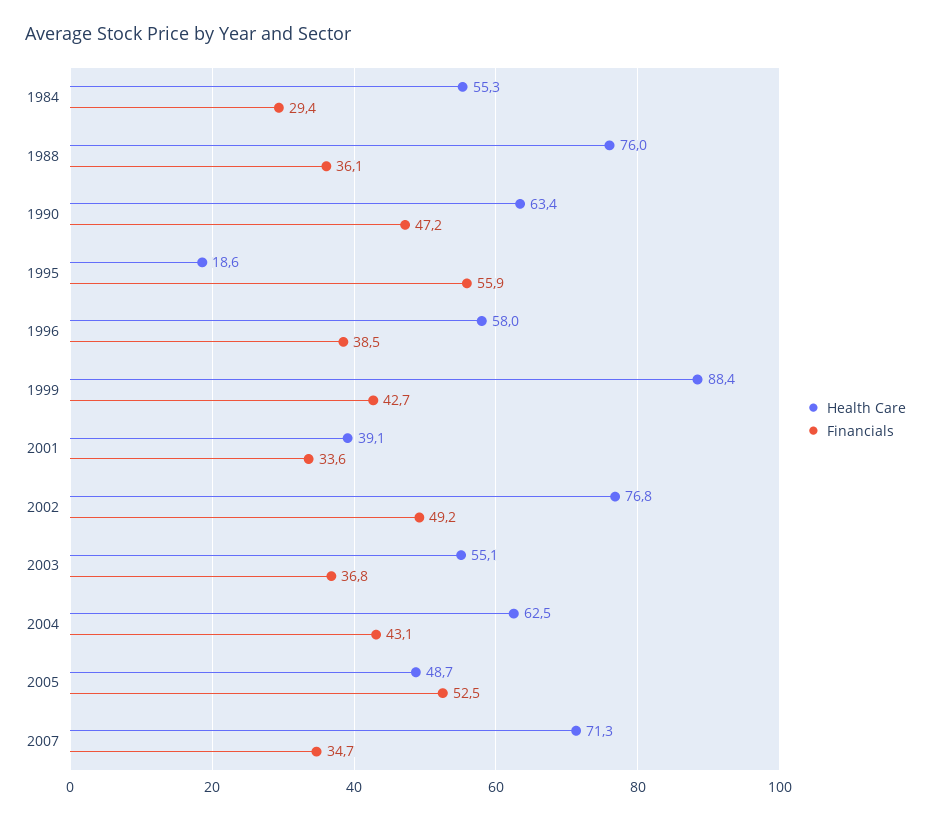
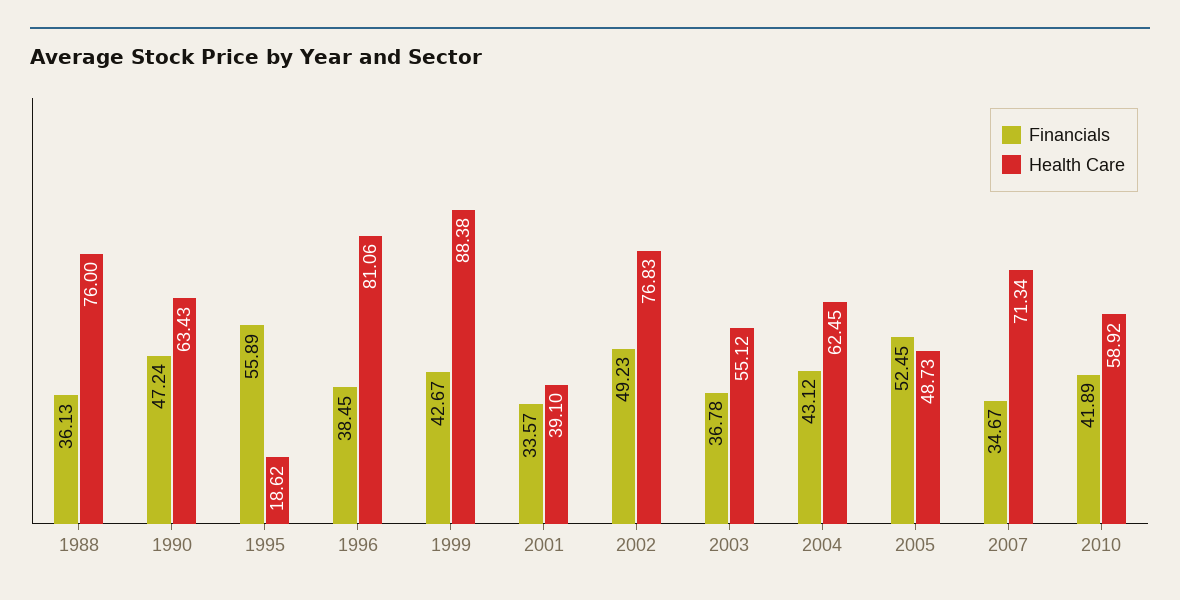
Health Care, 1984: 55.3 -> none
Financials, 1984: 29.4 -> none
Health Care, 1996: 58 -> 81.06
Financials, 2010: none -> 41.89
Health Care, 2010: none -> 58.92

